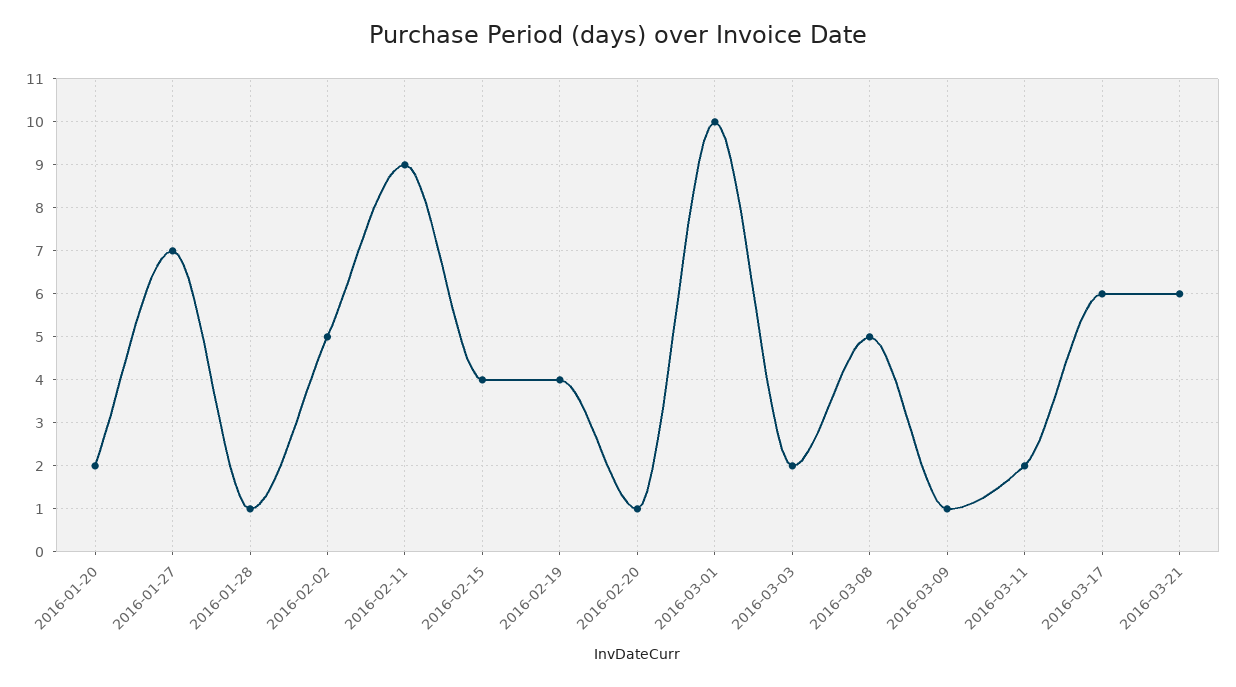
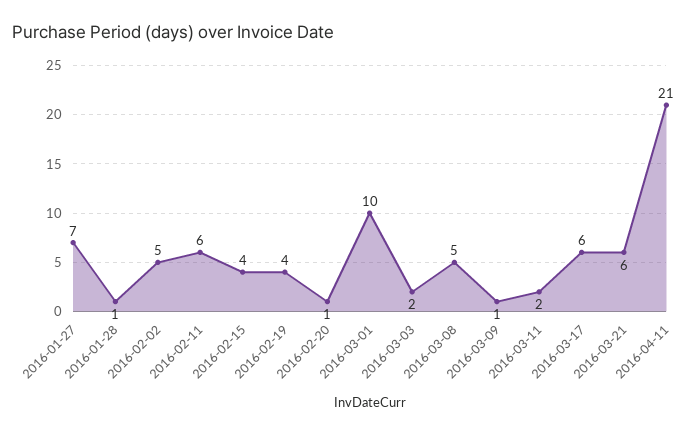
2016-01-20: 2 -> none
2016-02-11: 9 -> 6
2016-04-11: none -> 21

